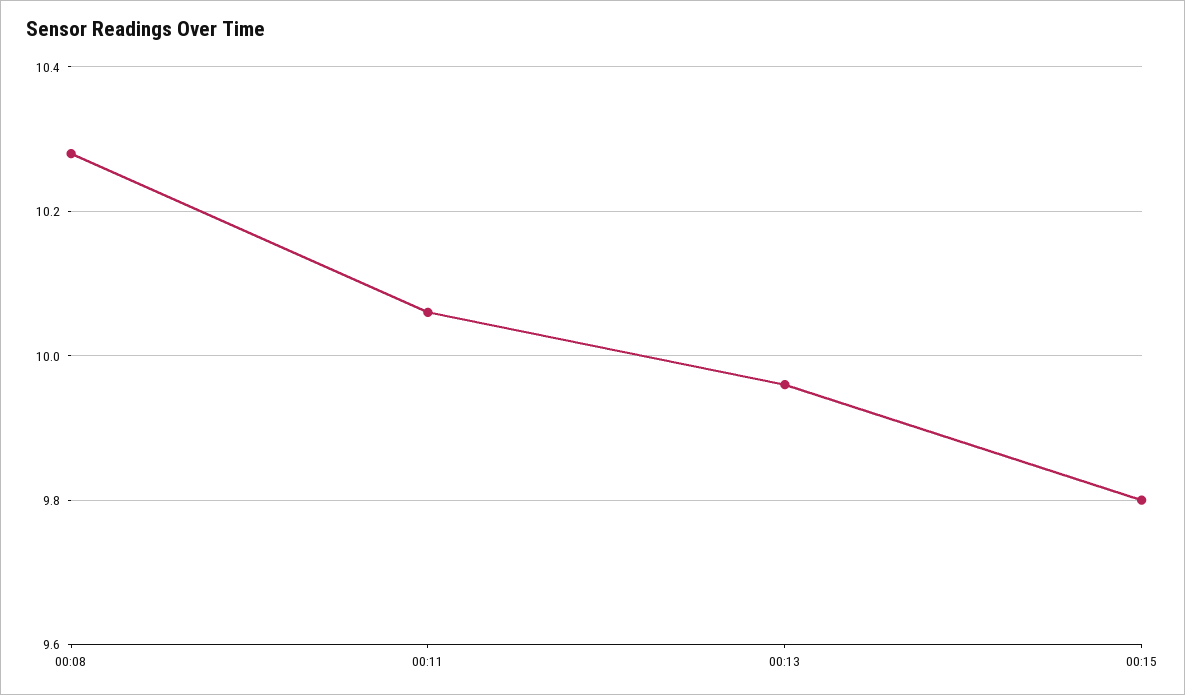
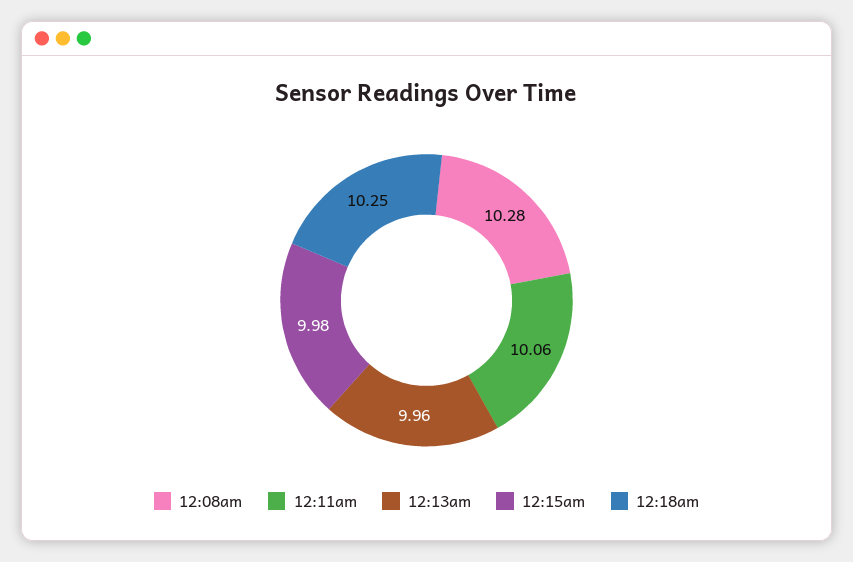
00:15: 9.8 -> 9.98
12:18am: none -> 10.25

